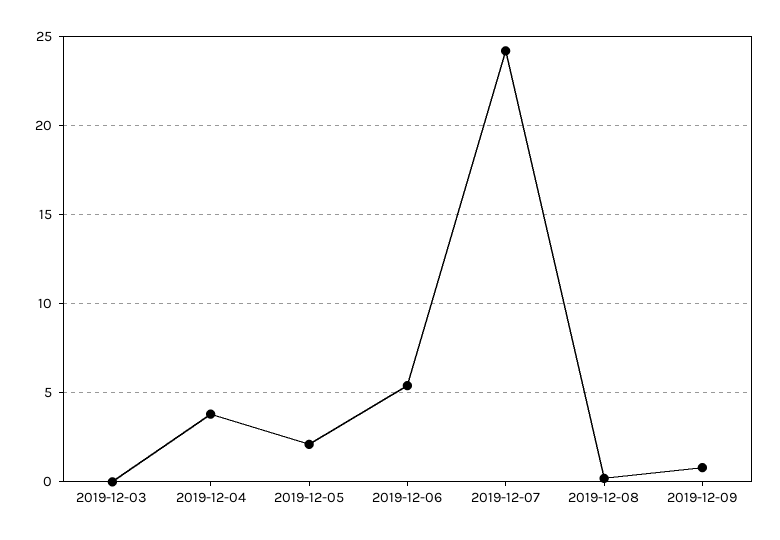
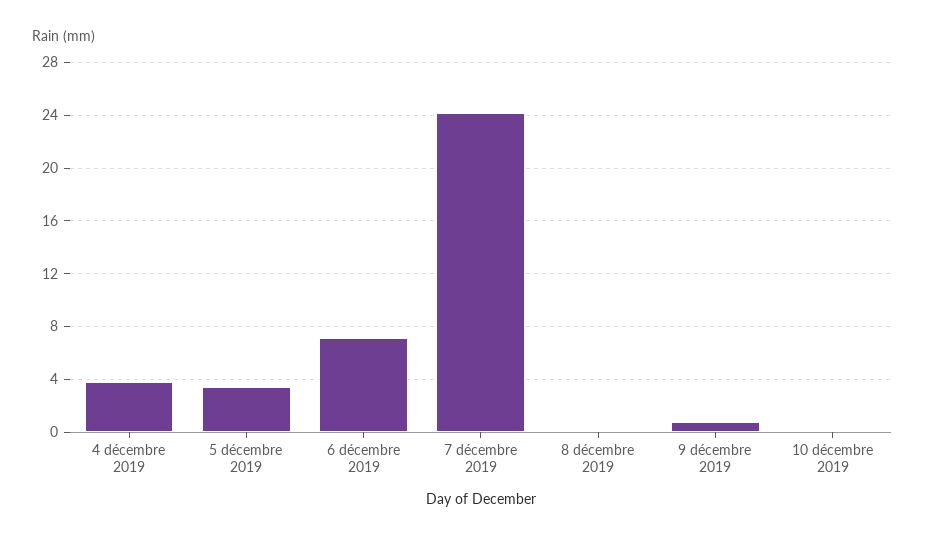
2019-12-03: 0 -> none
2019-12-05: 2 -> 3.5
2019-12-06: 5.5 -> 7
10 décembre 2019: none -> 0

